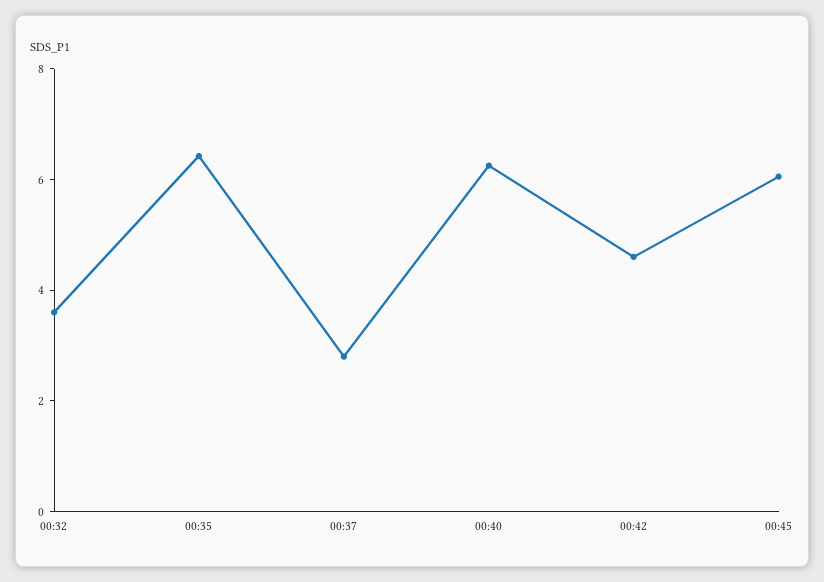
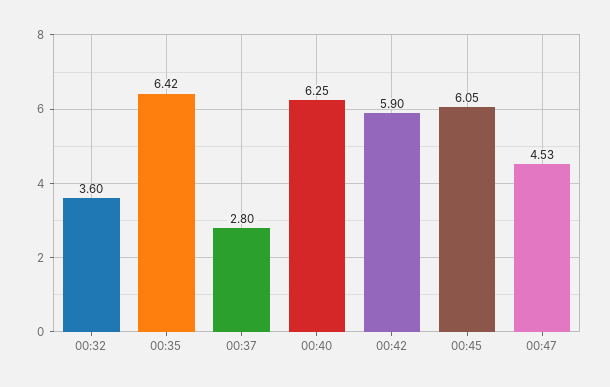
00:42: 4.5 -> 5.9
00:47: none -> 4.53

